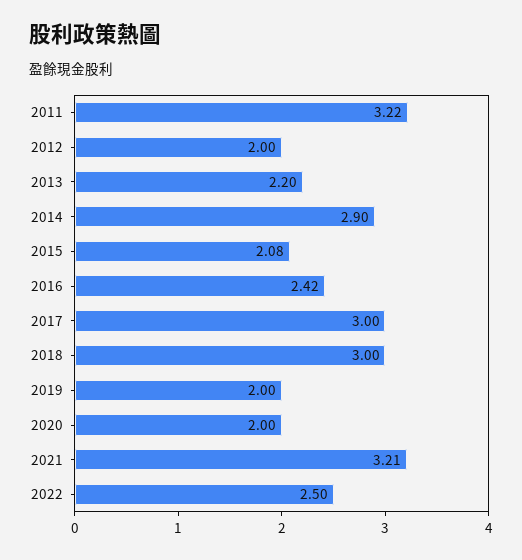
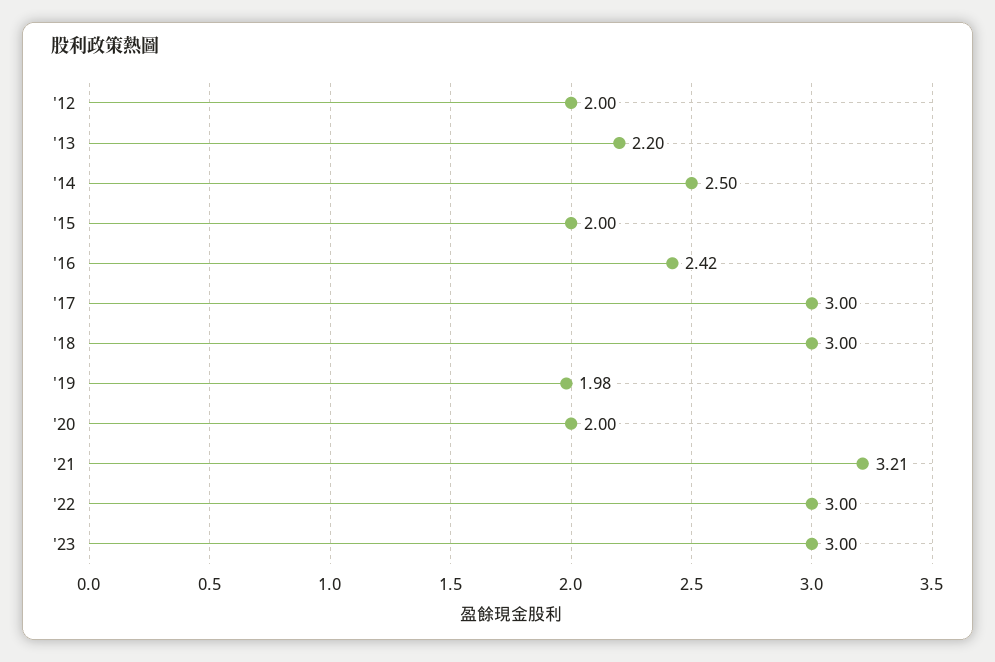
2011: 3.22 -> none
2014: 2.9 -> 2.5
2015: 2.08 -> 2
2019: 2 -> 1.98
2022: 2.5 -> 3
'23: none -> 3

